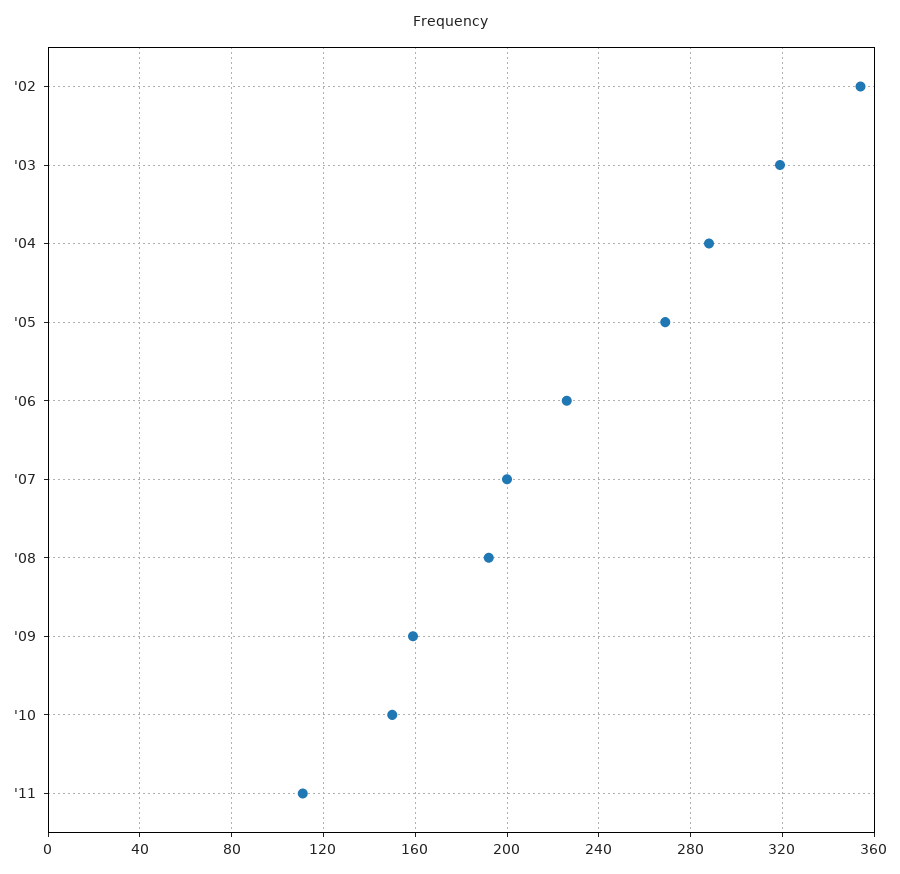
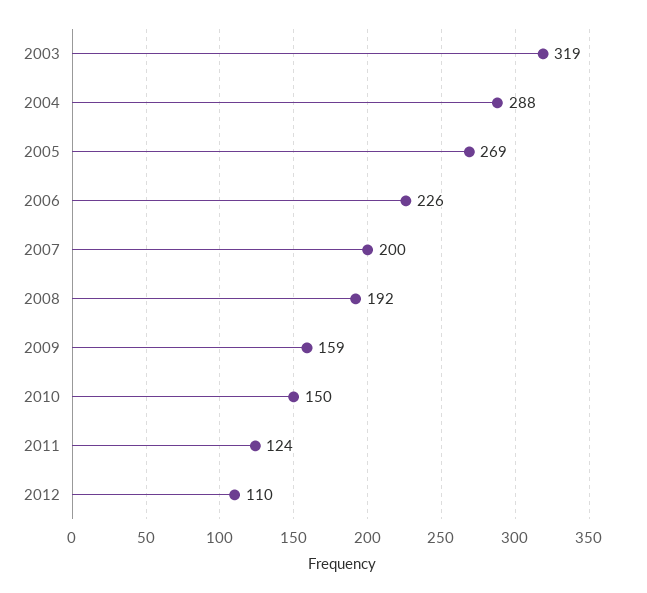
'02: 355 -> none
'11: 110 -> 124
2012: none -> 110

